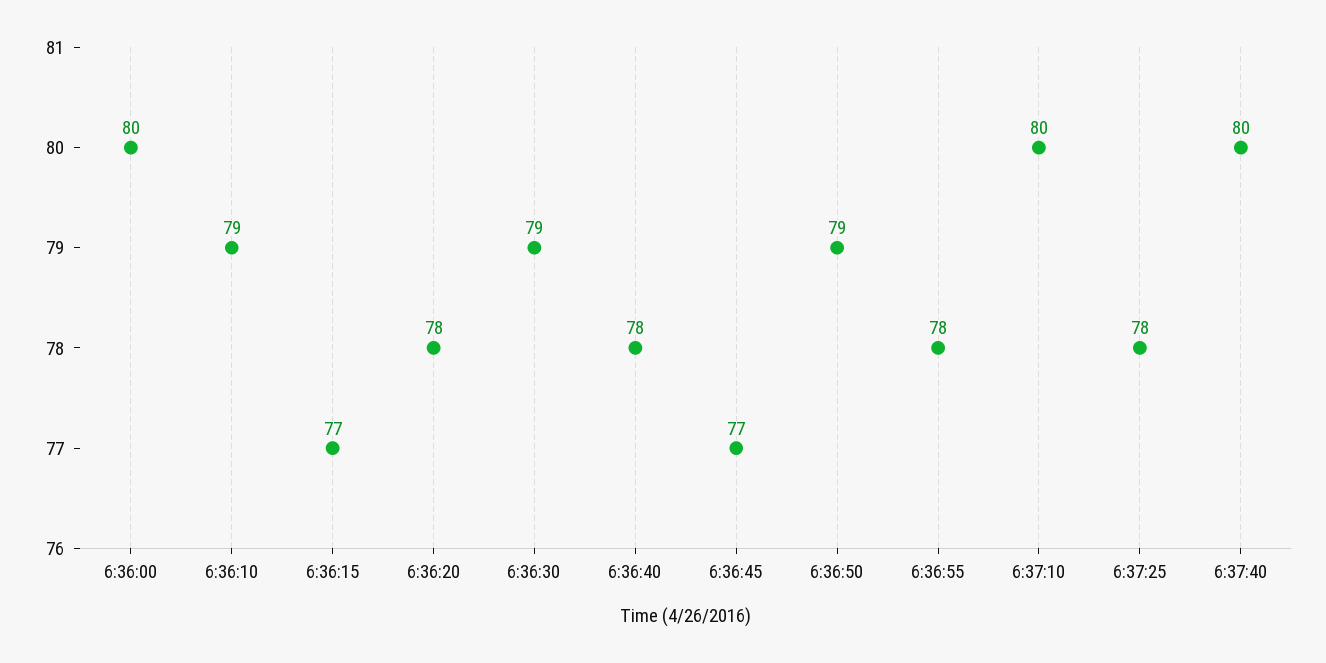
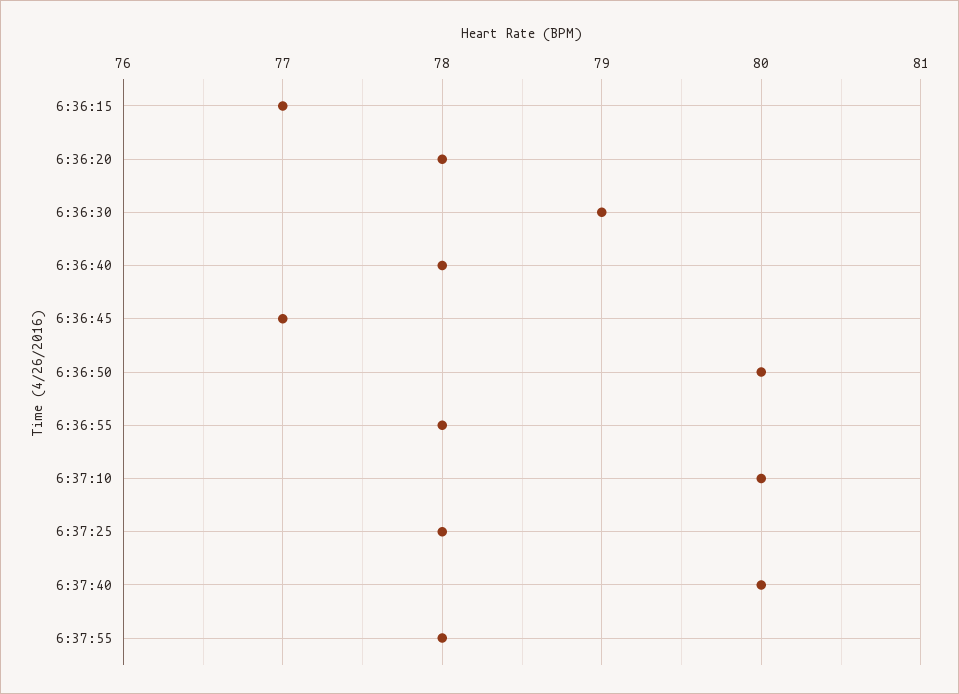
6:36:00: 80 -> none
6:36:10: 79 -> none
6:36:50: 79 -> 80
6:37:55: none -> 78

